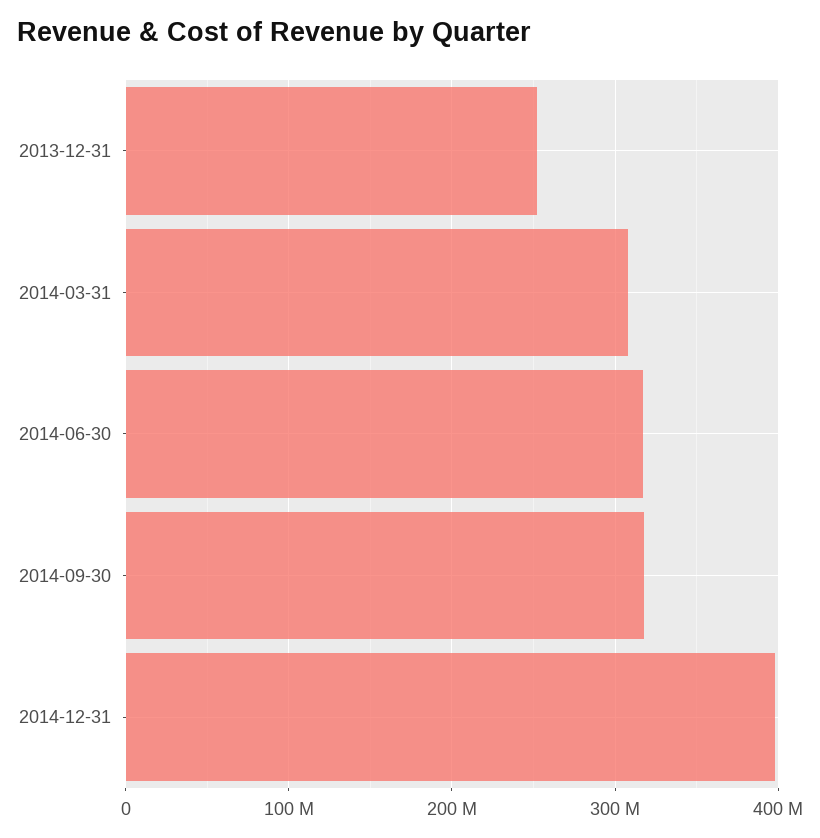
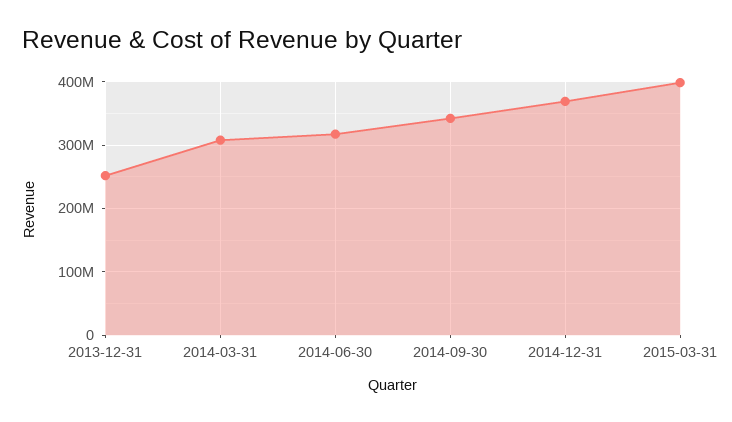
2014-09-30: 320000000 -> 340000000
2014-12-31: 400000000 -> 370000000
2015-03-31: none -> 400000000

